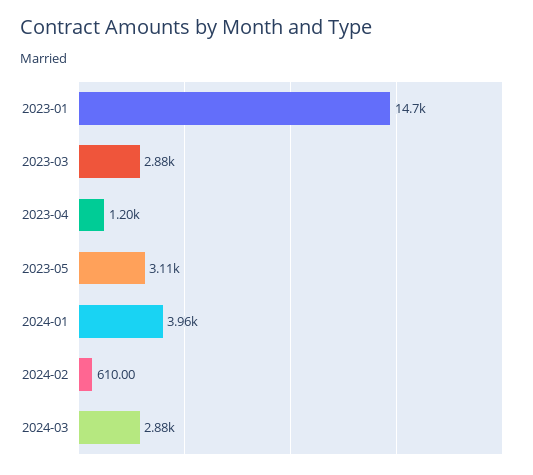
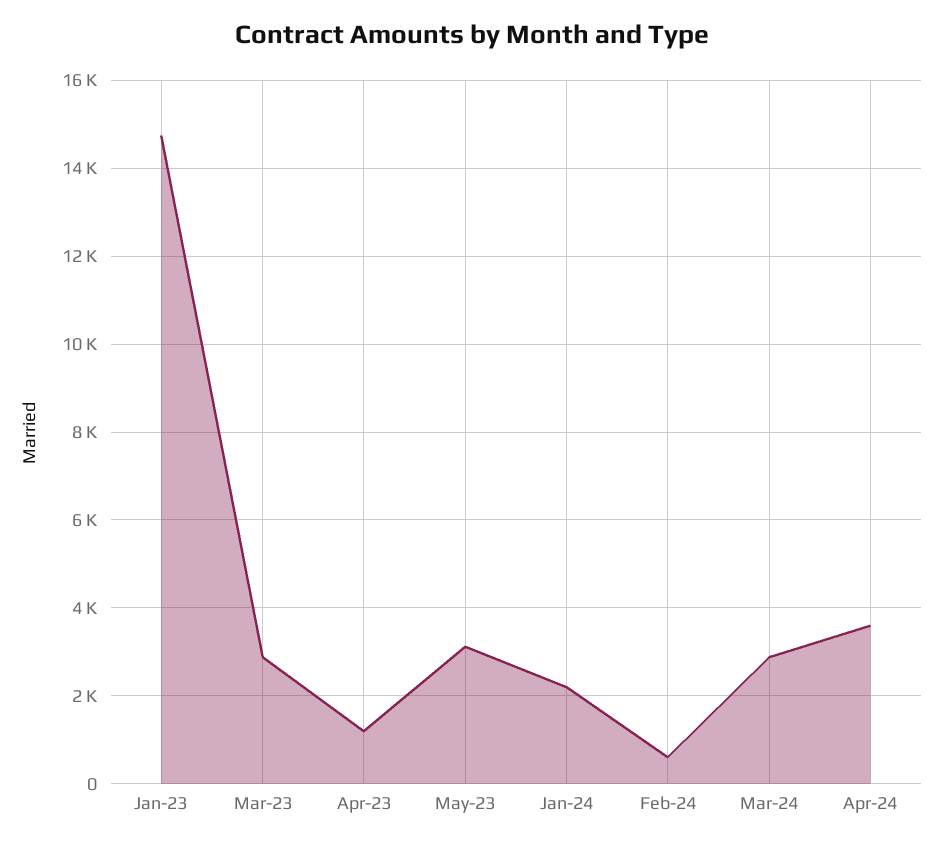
2024-01: 3960 -> 2200
Apr-24: none -> 3600

